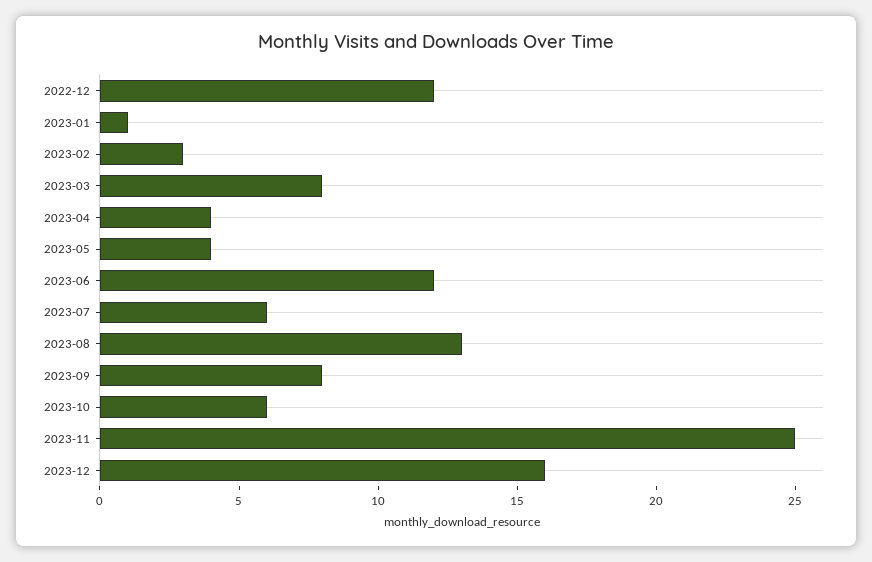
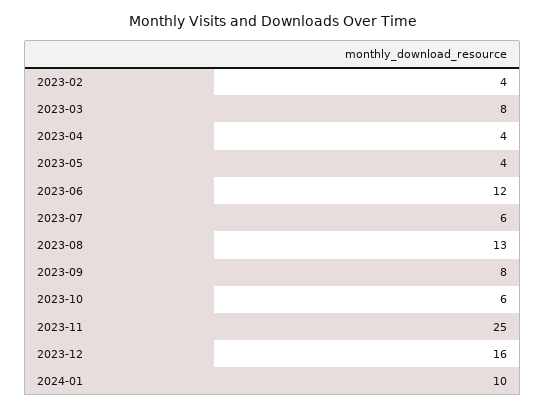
2022-12: 12 -> none
2023-01: 1 -> none
2023-02: 3 -> 4
2024-01: none -> 10

